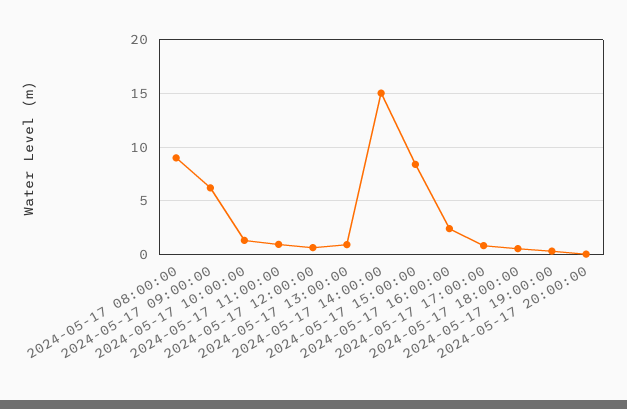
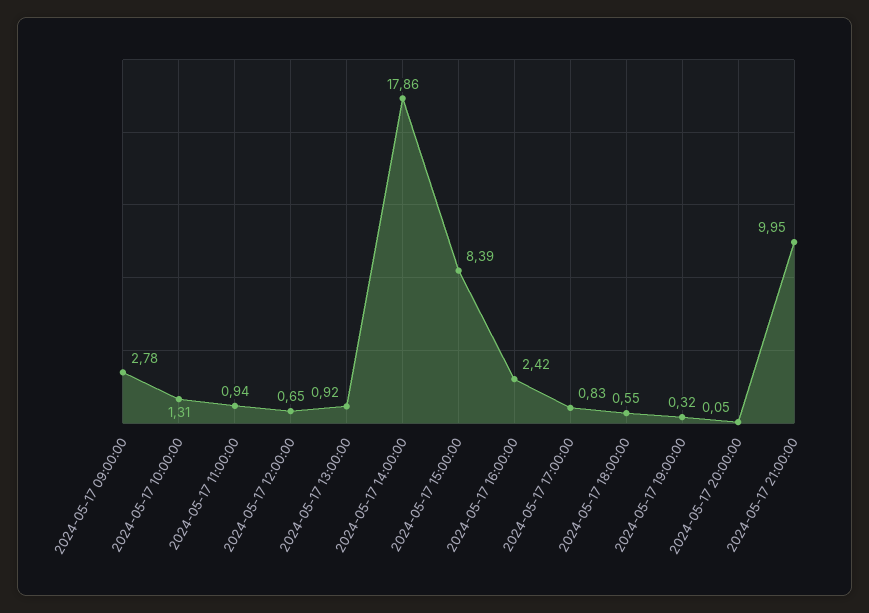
2024-05-17 08:00:00: 9 -> none
2024-05-17 09:00:00: 6 -> 2.78
2024-05-17 14:00:00: 15 -> 17.86
2024-05-17 21:00:00: none -> 9.95

